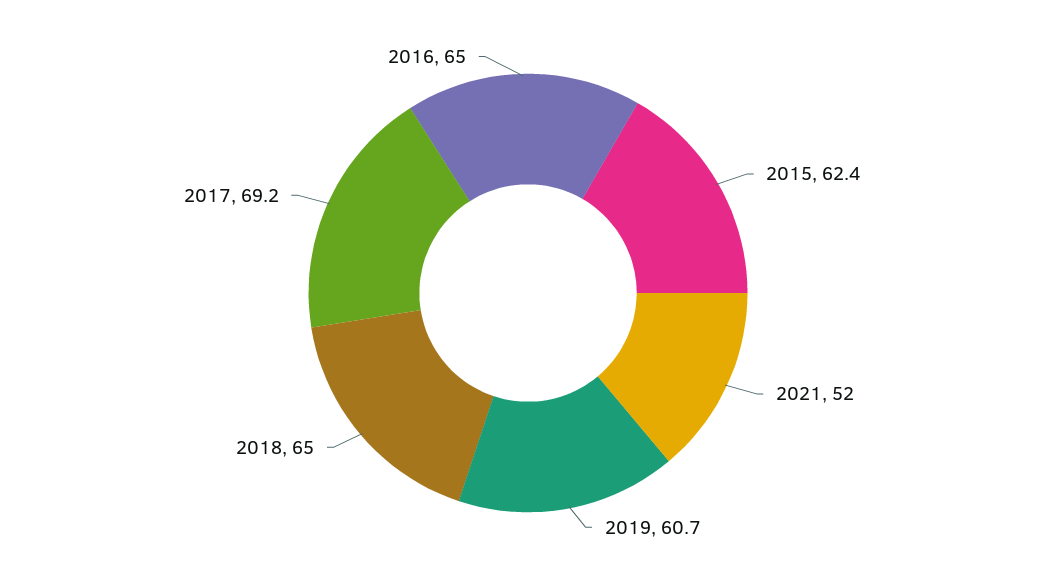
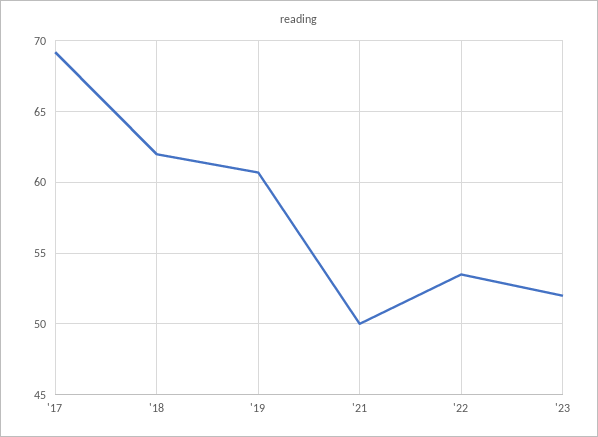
2015: 62.4 -> none
2021: 52 -> 50
2018: 65 -> 62
2016: 65 -> none
'22: none -> 53.5
'23: none -> 52

